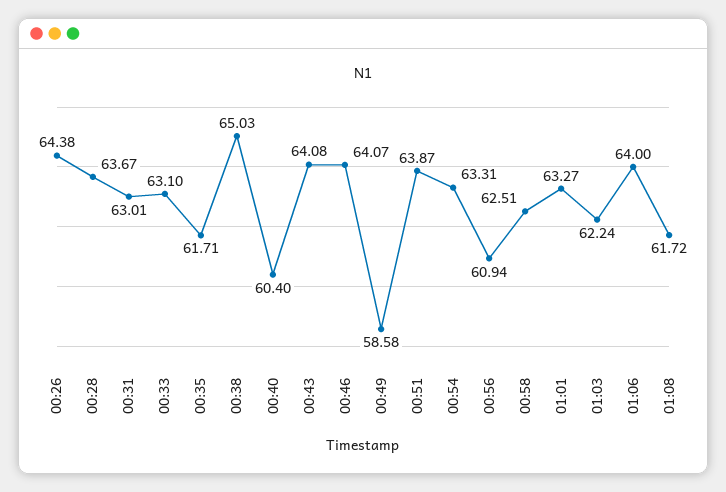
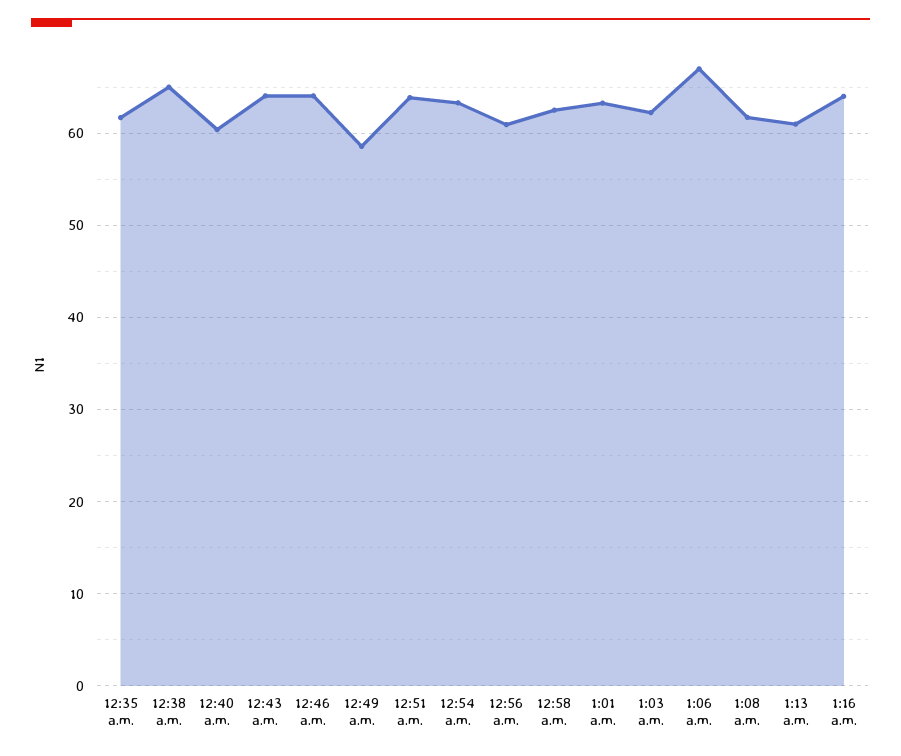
00:26: 64.38 -> none
00:28: 63.67 -> none
00:31: 63.01 -> none
00:33: 63.1 -> none
01:06: 64 -> 67
1:13 a.m.: none -> 61
1:16 a.m.: none -> 64

